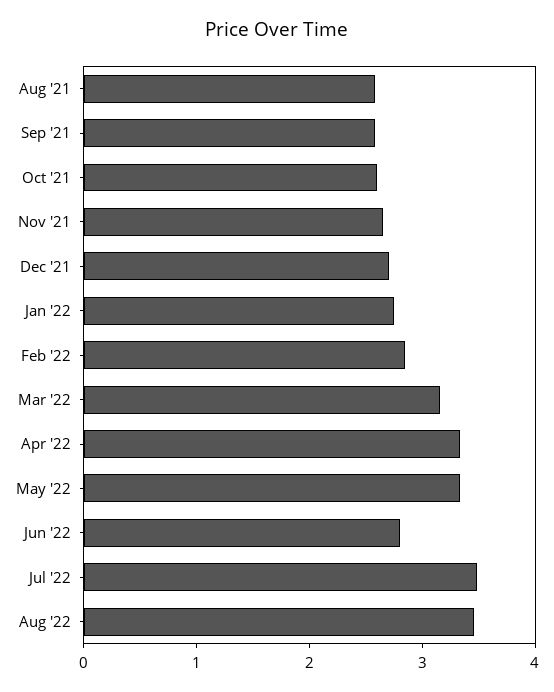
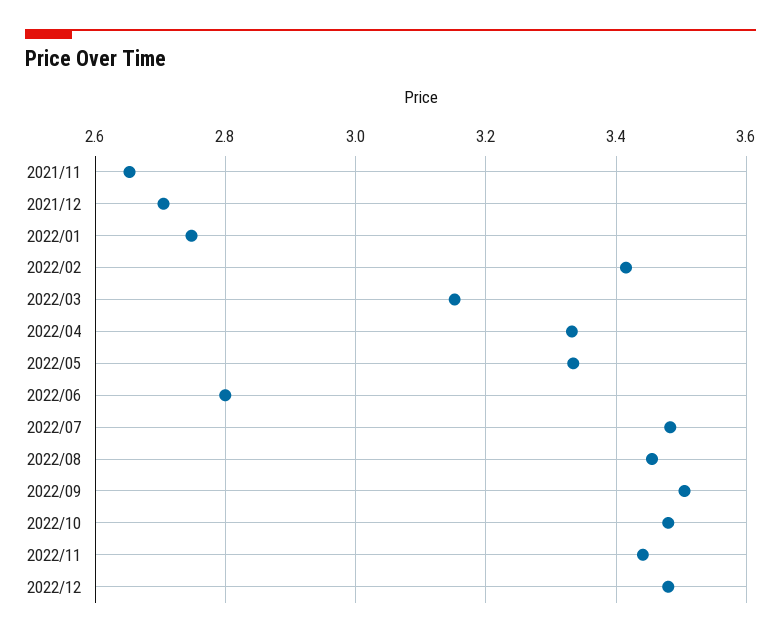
Aug '21: 2.6 -> none
Sep '21: 2.6 -> none
Oct '21: 2.6 -> none
Feb '22: 2.8 -> 3.42
2022/09: none -> 3.5
2022/10: none -> 3.48
2022/11: none -> 3.44
2022/12: none -> 3.48

